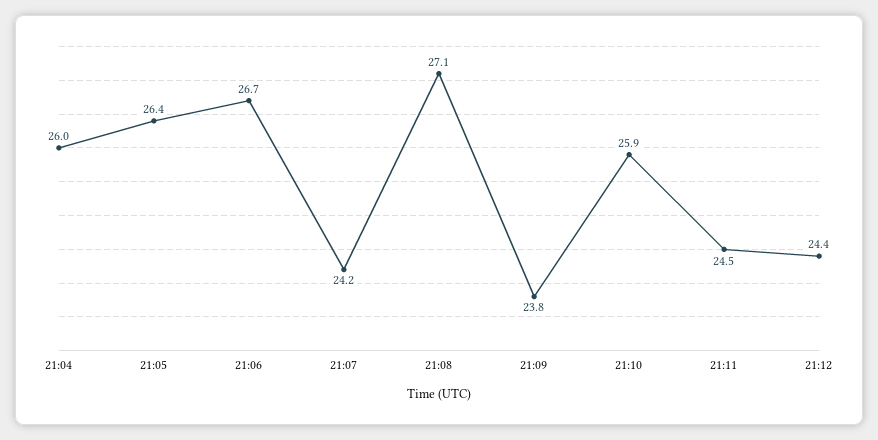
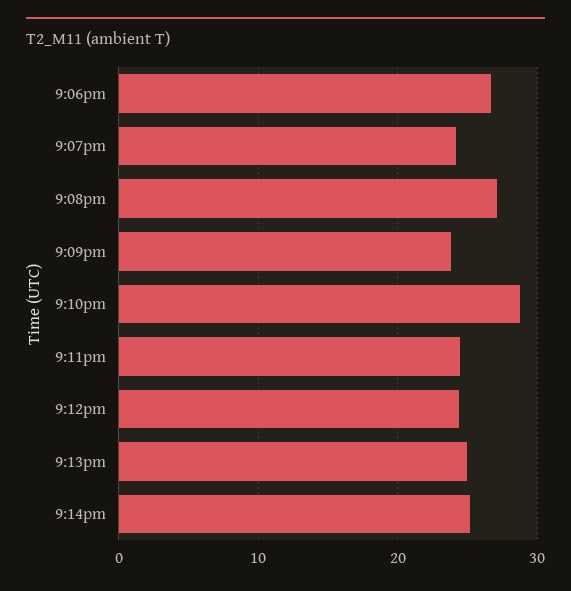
21:04: 26 -> none
21:05: 26.4 -> none
21:10: 25.9 -> 29
9:13pm: none -> 25
9:14pm: none -> 25

